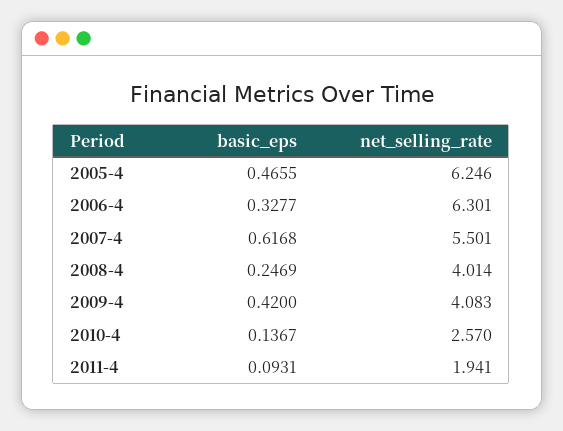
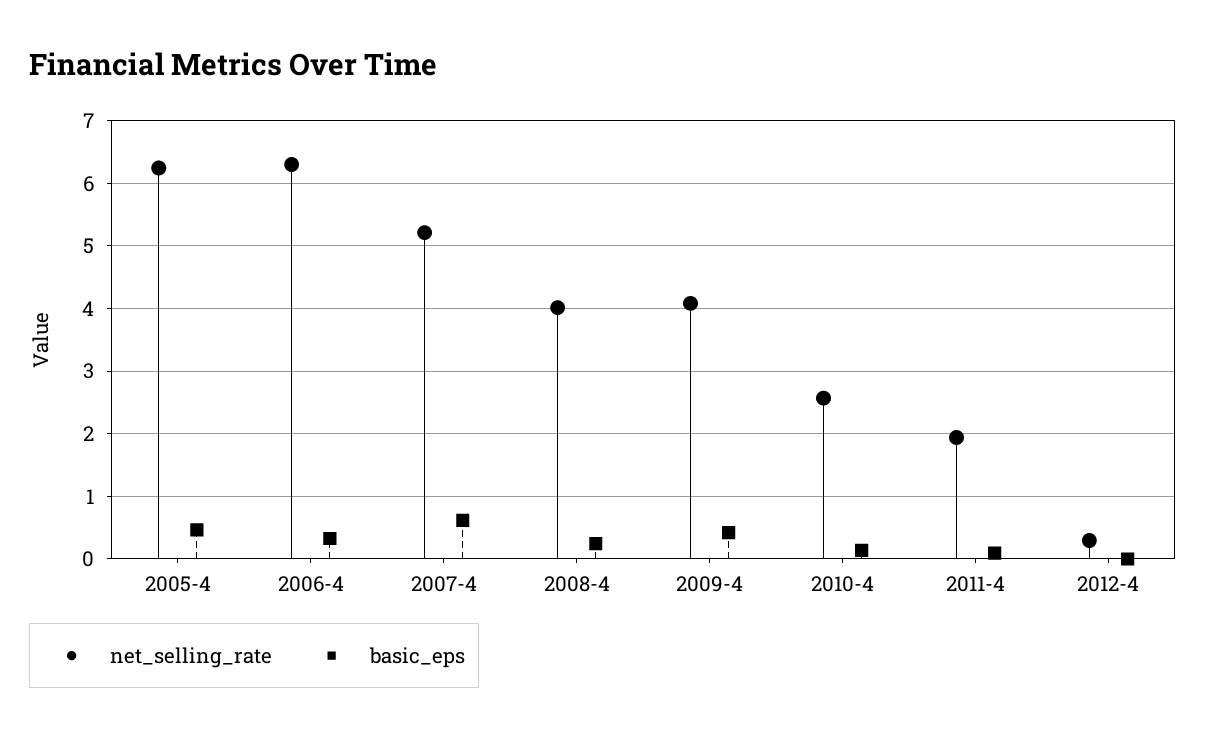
net_selling_rate, 2007-4: 5.501 -> 5.2
net_selling_rate, 2012-4: none -> 0.3
basic_eps, 2012-4: none -> 0

